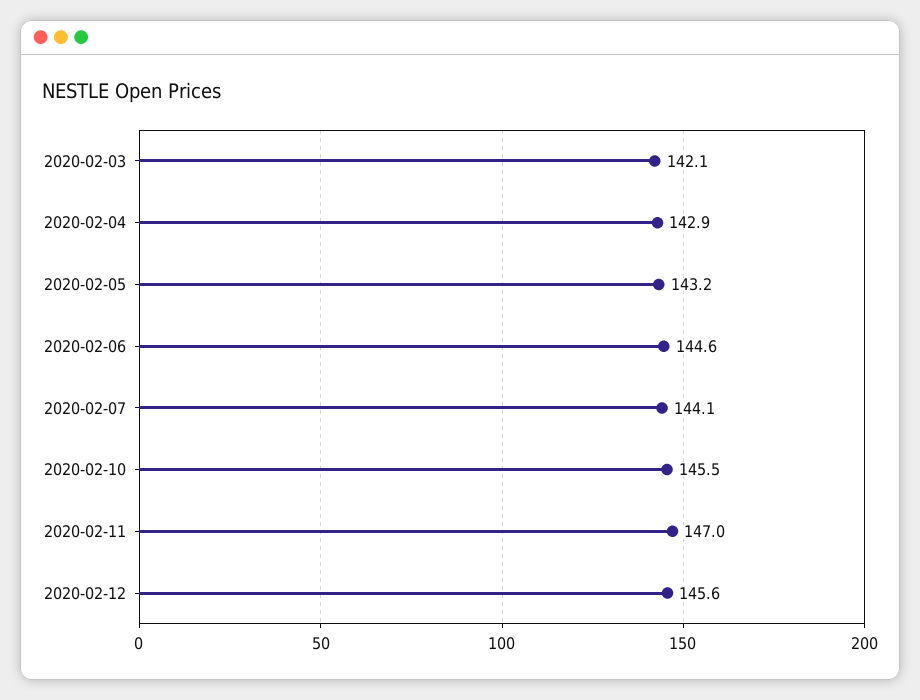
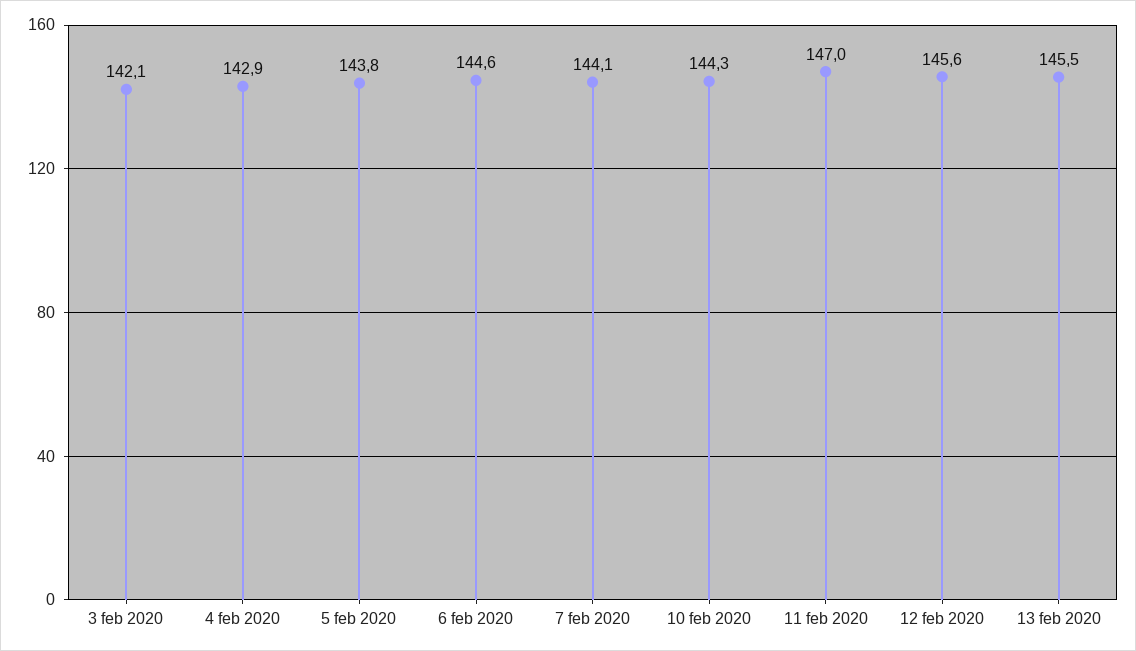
2020-02-05: 143.2 -> 143.8
2020-02-10: 145.5 -> 144.3
13 feb 2020: none -> 145.5

